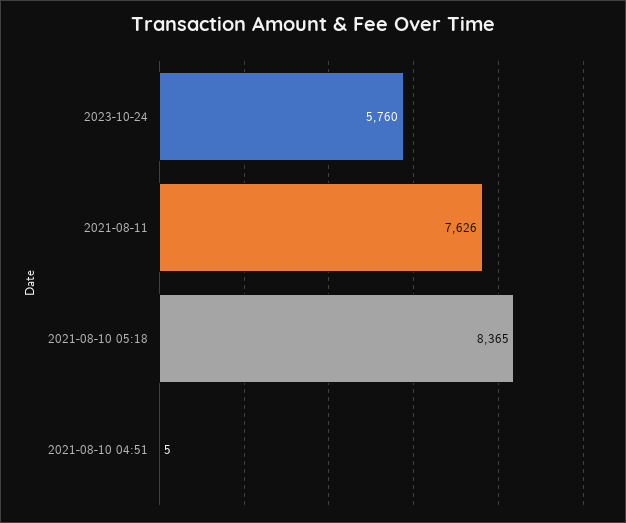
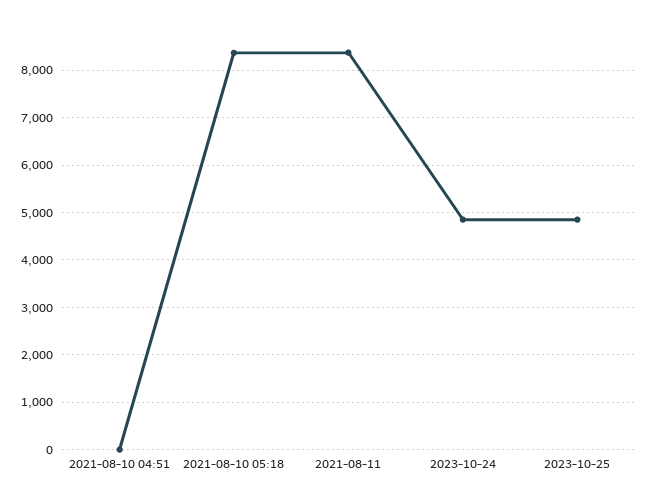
2023-10-24: 5760 -> 4800
2021-08-11: 7626 -> 8400
2023-10-25: none -> 4800

